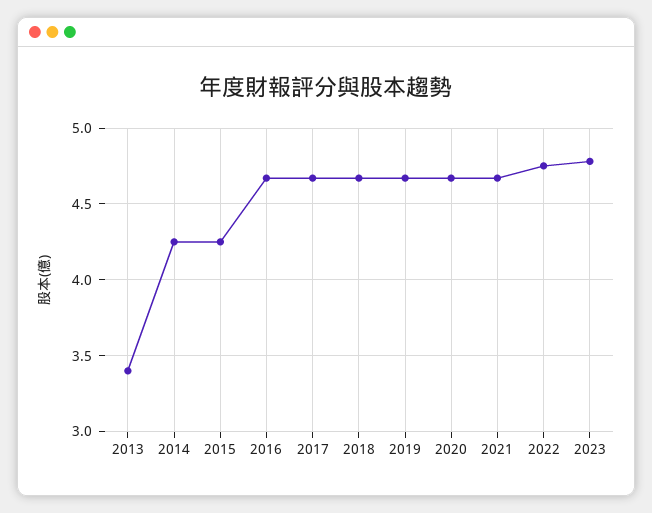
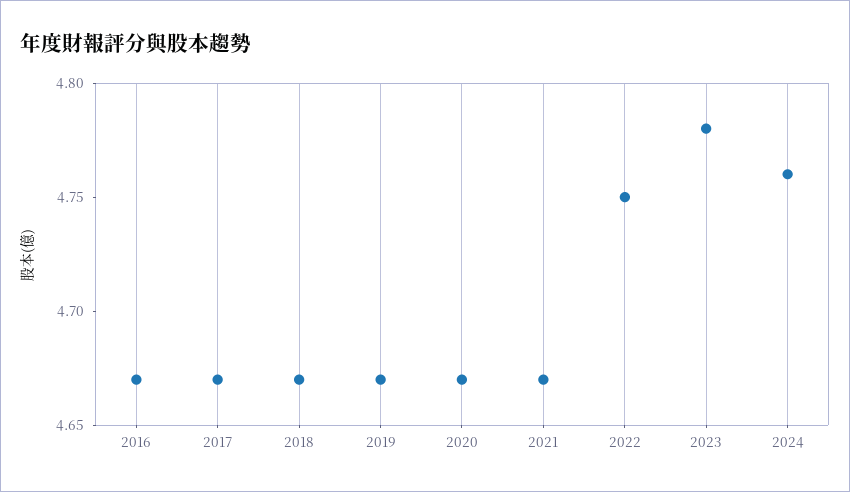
2013: 3.4 -> none
2014: 4.25 -> none
2015: 4.25 -> none
2024: none -> 4.76

